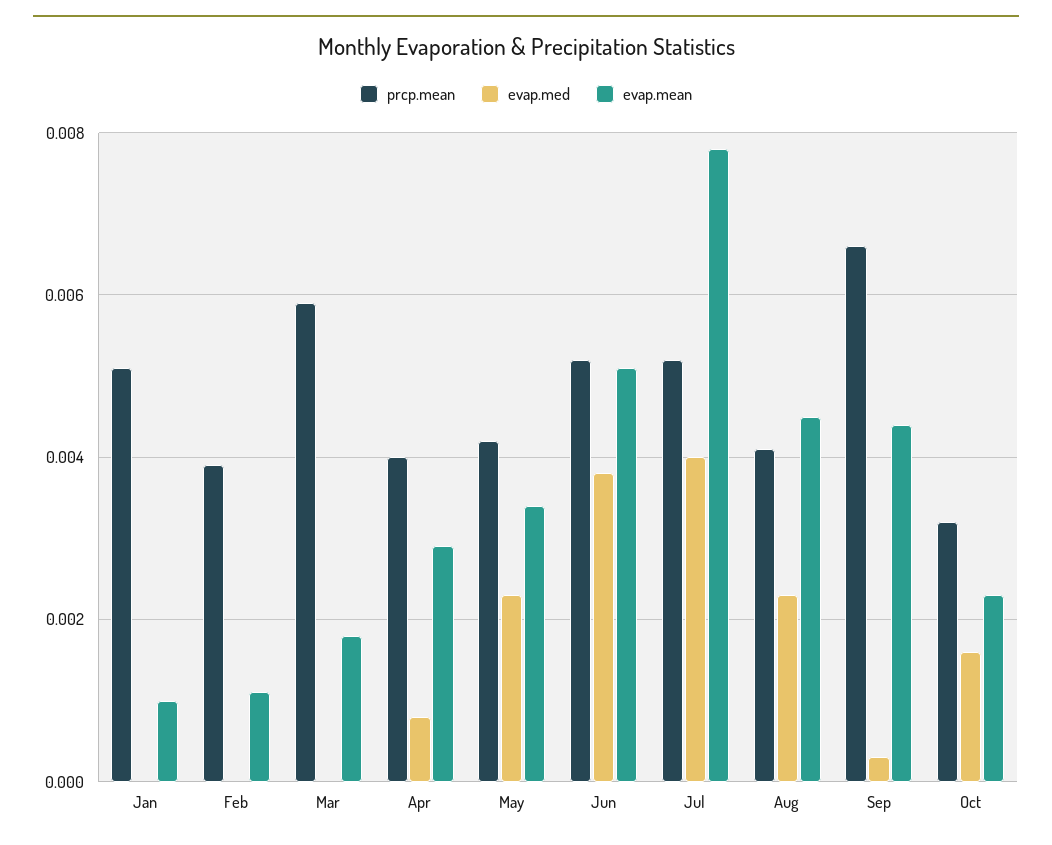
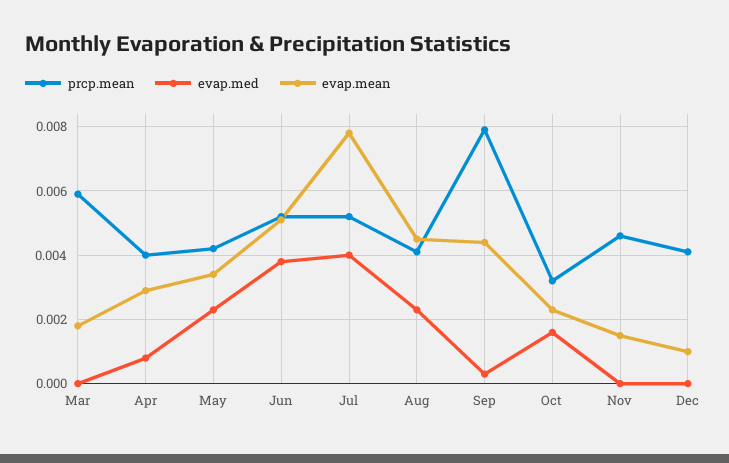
prcp.mean, Jan: 0.005 -> none
evap.med, Jan: 0 -> none
evap.mean, Jan: 0.001 -> none
prcp.mean, Feb: 0.004 -> none
evap.med, Feb: 0 -> none
evap.mean, Feb: 0.001 -> none
prcp.mean, Sep: 0.0065 -> 0.008
prcp.mean, Nov: none -> 0.0045
evap.med, Nov: none -> 0
evap.mean, Nov: none -> 0.0015
prcp.mean, Dec: none -> 0.004
evap.med, Dec: none -> 0
evap.mean, Dec: none -> 0.001

